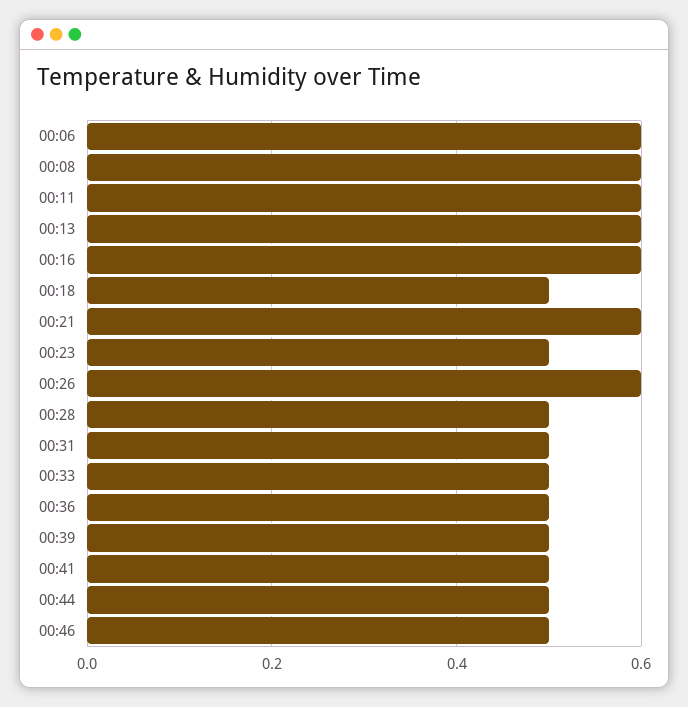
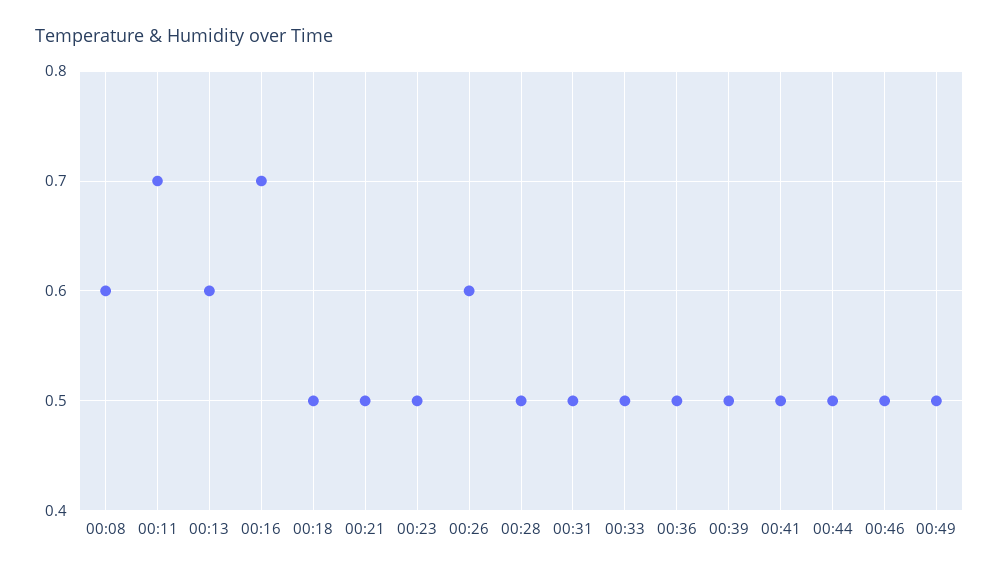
00:06: 0.6 -> none
00:11: 0.6 -> 0.7
00:16: 0.6 -> 0.7
00:21: 0.6 -> 0.5
00:49: none -> 0.5

